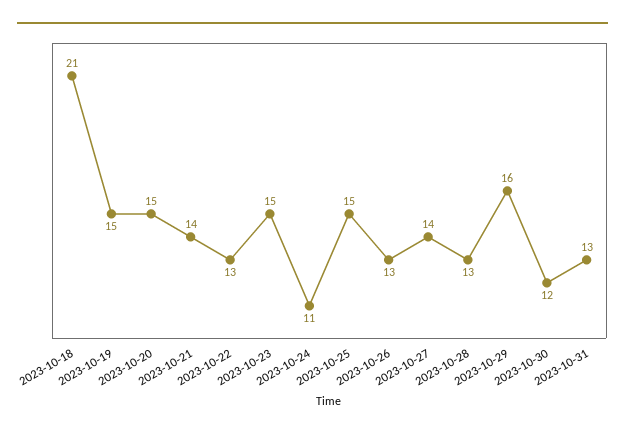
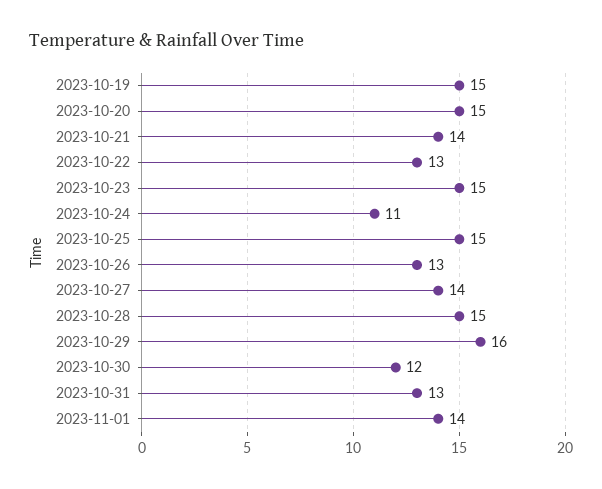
2023-10-18: 21 -> none
2023-10-28: 13 -> 15
2023-11-01: none -> 14

